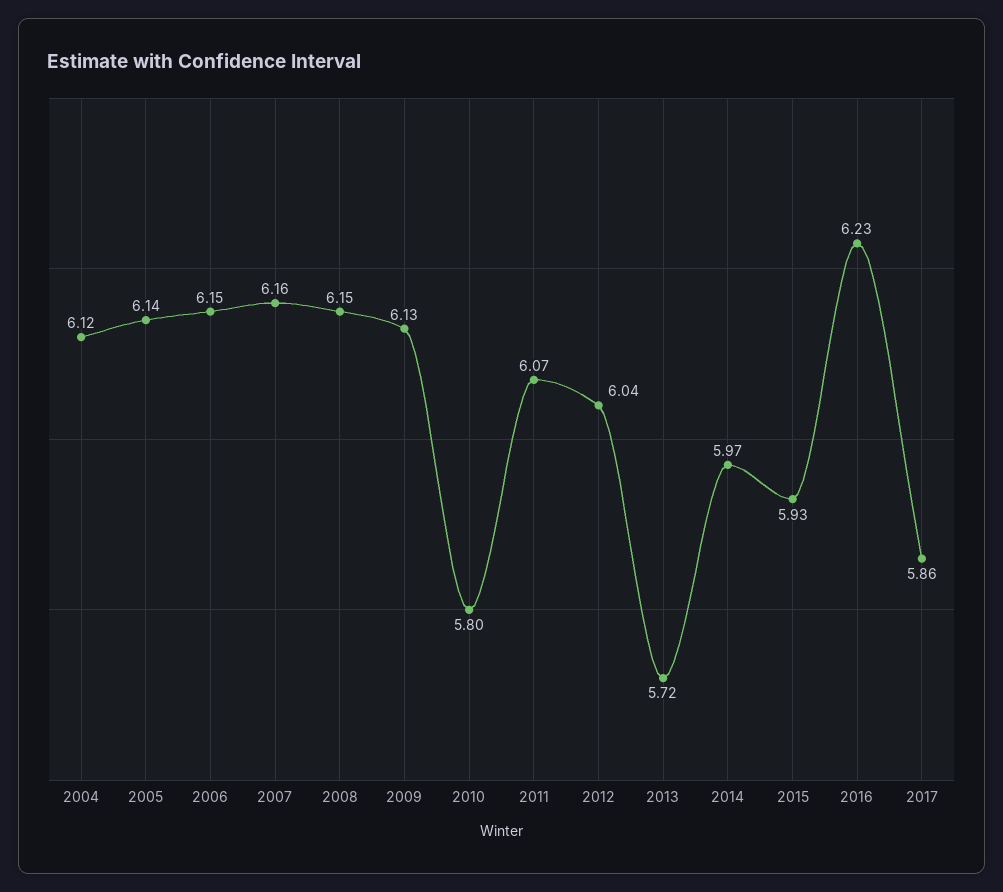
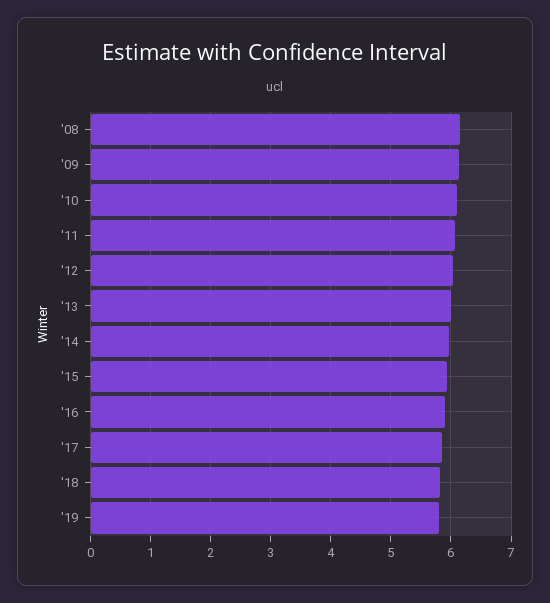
2004: 6.12 -> none
2005: 6.14 -> none
2006: 6.15 -> none
2007: 6.16 -> none
2010: 5.8 -> 6.1
2013: 5.72 -> 6
2016: 6.23 -> 5.9
'18: none -> 5.8
'19: none -> 5.8

